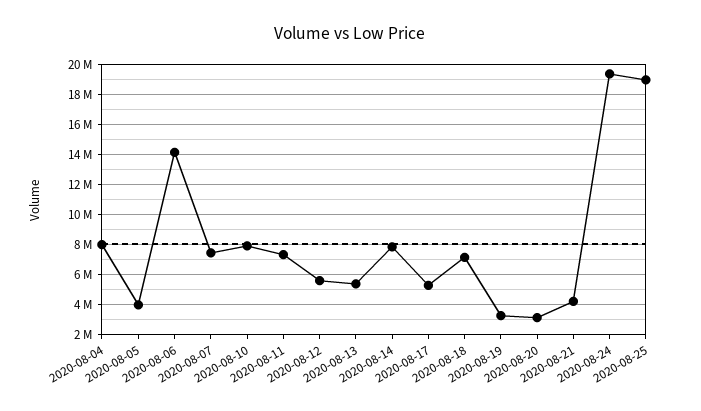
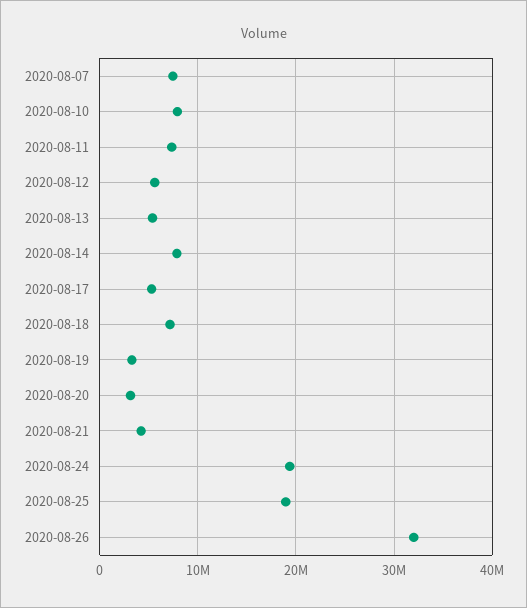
2020-08-04: 8000000 -> none
2020-08-05: 4000000 -> none
2020-08-06: 14000000 -> none
2020-08-26: none -> 32000000

